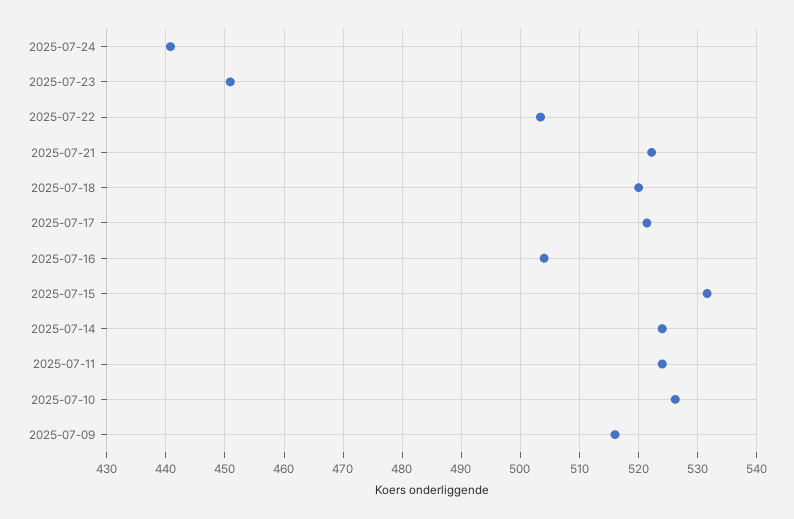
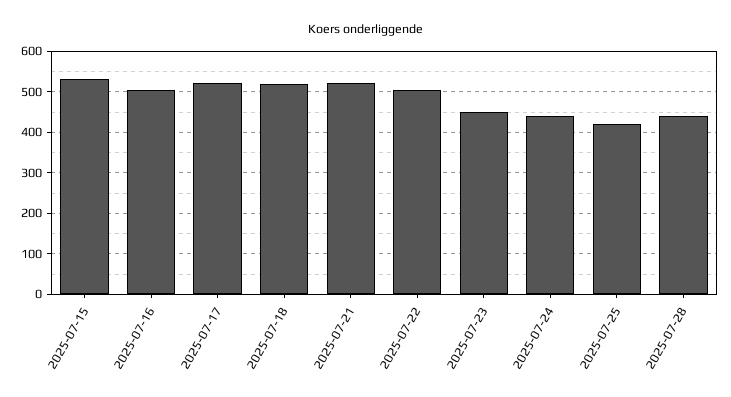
2025-07-14: 524 -> none
2025-07-11: 524 -> none
2025-07-10: 526 -> none
2025-07-09: 516 -> none
2025-07-25: none -> 420
2025-07-28: none -> 440

